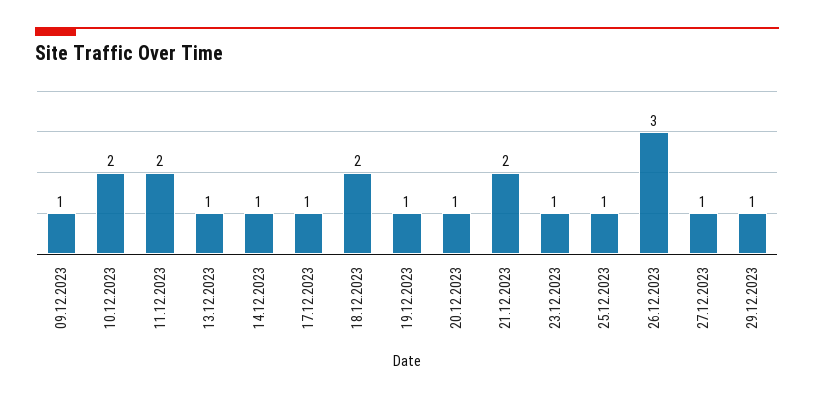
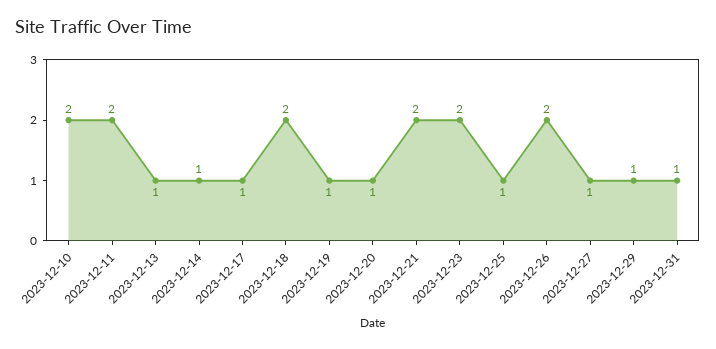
09.12.2023: 1 -> none
23.12.2023: 1 -> 2
26.12.2023: 3 -> 2
2023-12-31: none -> 1

